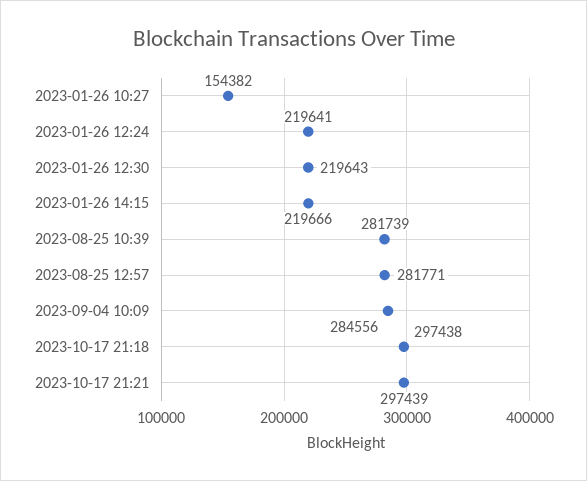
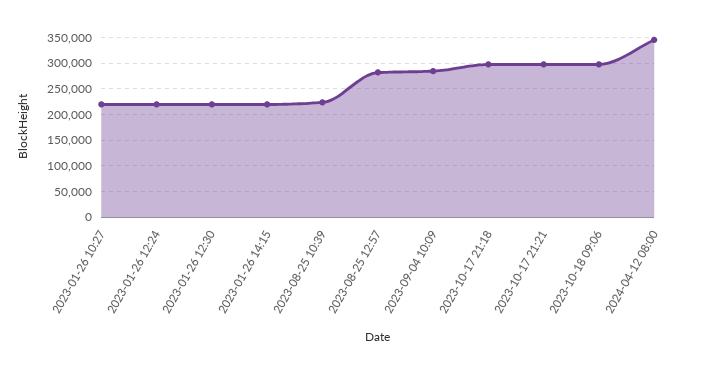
2023-01-26 10:27: 154382 -> 225000
2023-08-25 10:39: 281739 -> 225000
2023-10-18 09:06: none -> 300000
2024-04-12 08:00: none -> 350000

